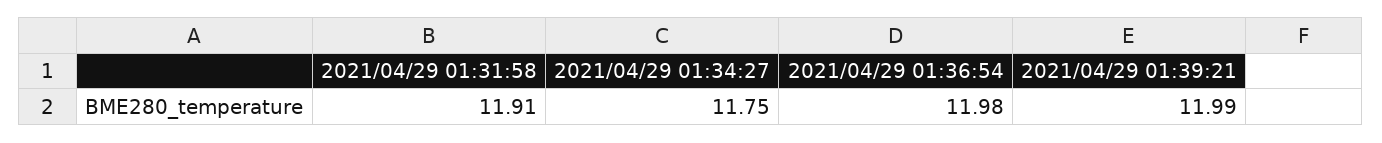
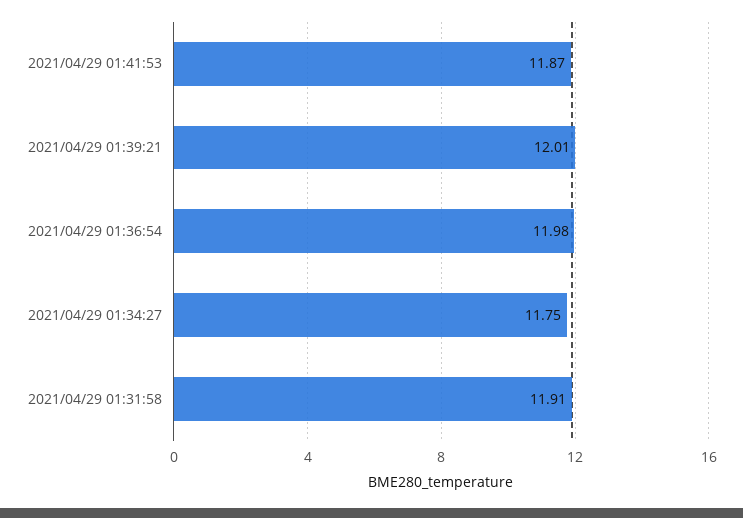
2021/04/29 01:39:21: 11.99 -> 12.01
2021/04/29 01:41:53: none -> 11.87

